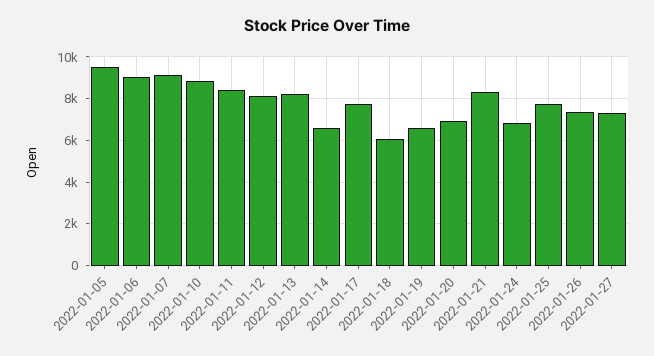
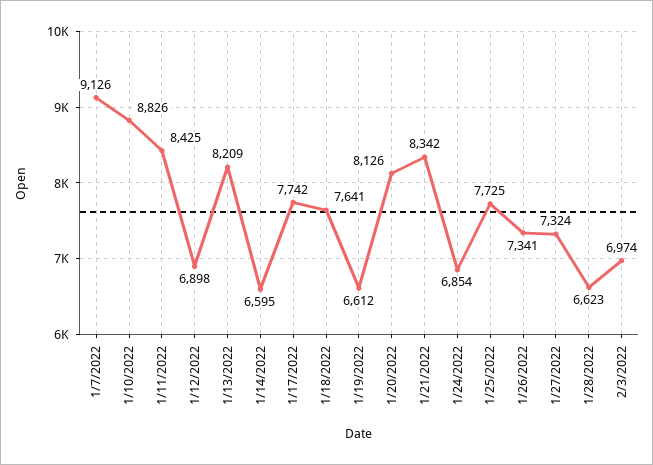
2022-01-05: 9500 -> none
2022-01-06: 9000 -> none
2022-01-12: 8000 -> 6898
2022-01-18: 6000 -> 7641
2022-01-20: 7000 -> 8126
1/28/2022: none -> 6623
2/3/2022: none -> 6974

